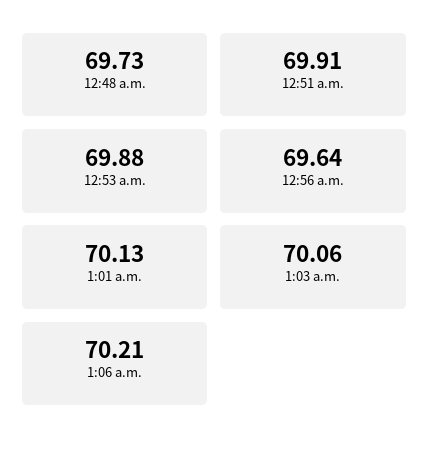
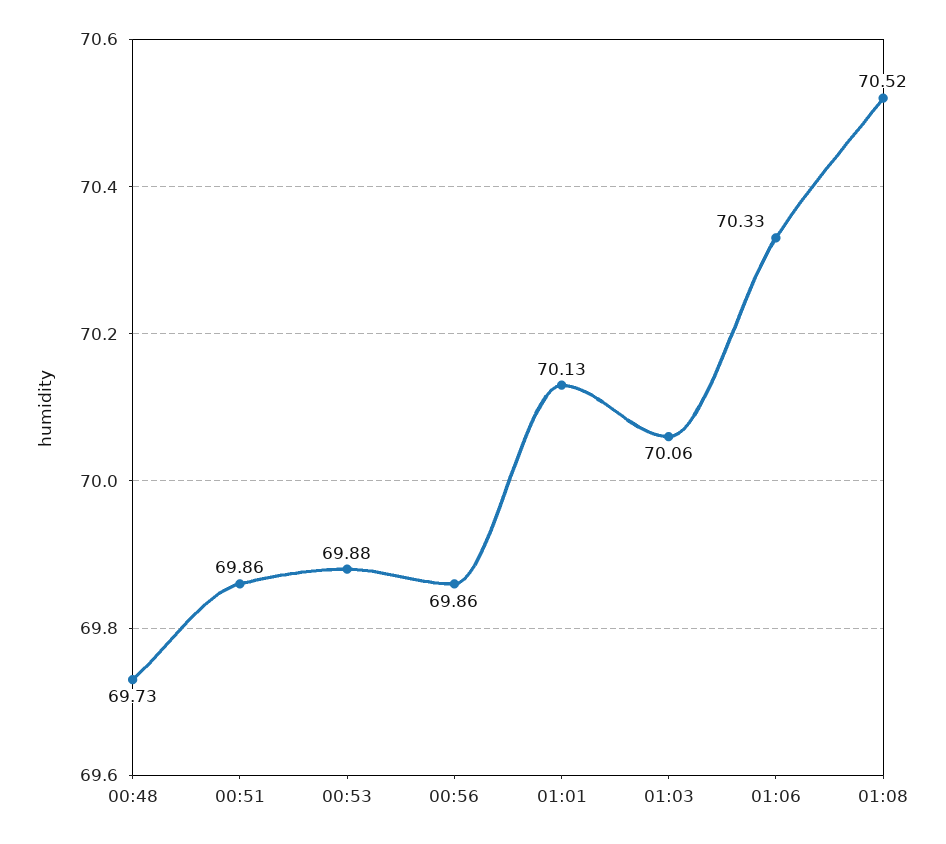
12:51 a.m.: 69.91 -> 69.86
12:56 a.m.: 69.64 -> 69.86
1:06 a.m.: 70.21 -> 70.33
01:08: none -> 70.52

